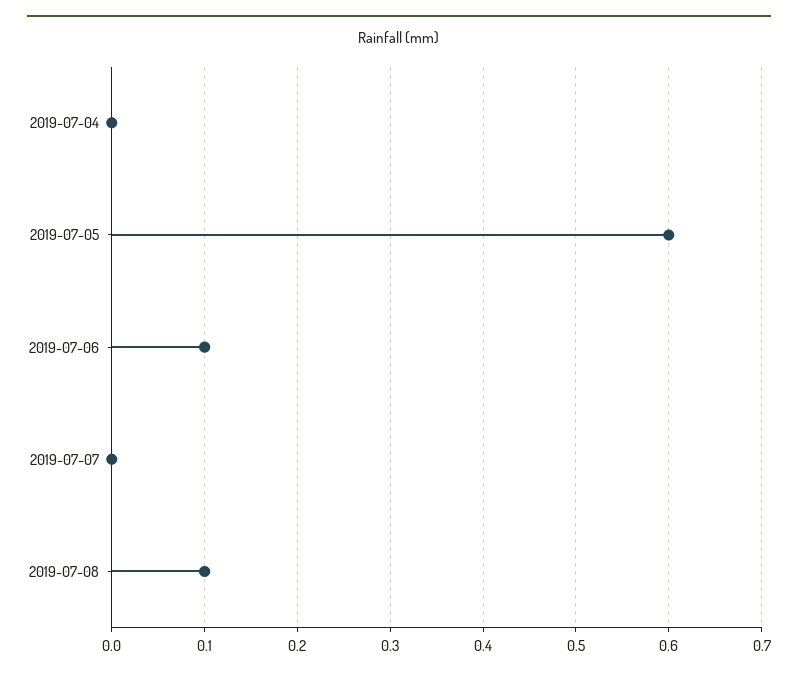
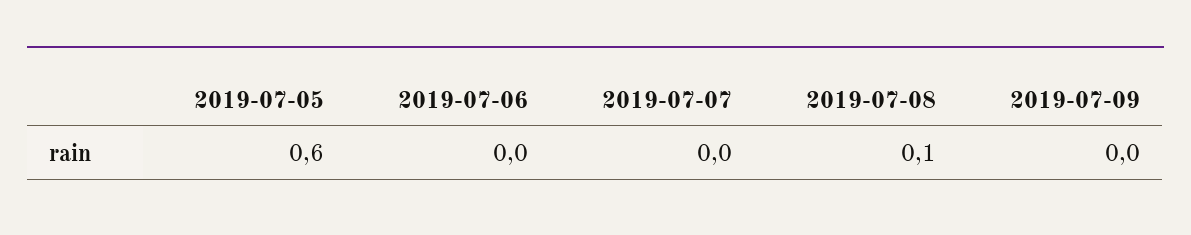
2019-07-04: 0 -> none
2019-07-06: 0.1 -> 0
2019-07-09: none -> 0

